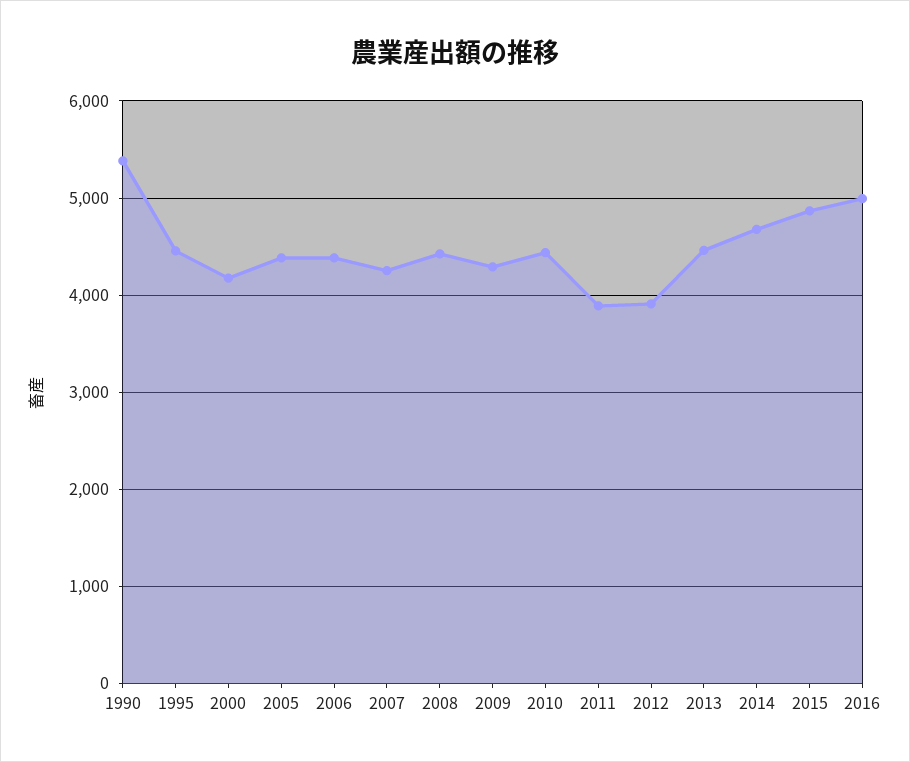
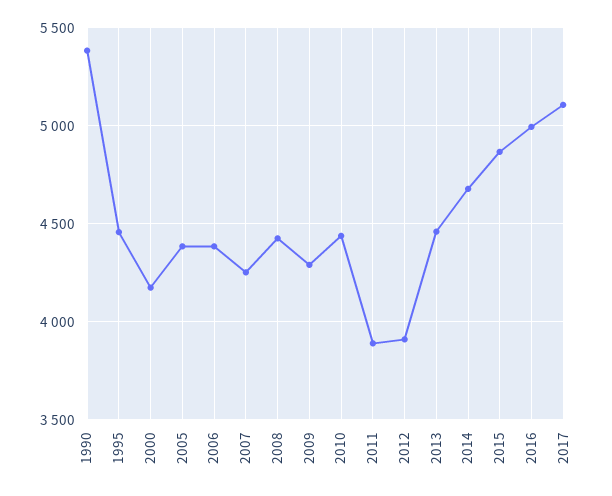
2017: none -> 5100

